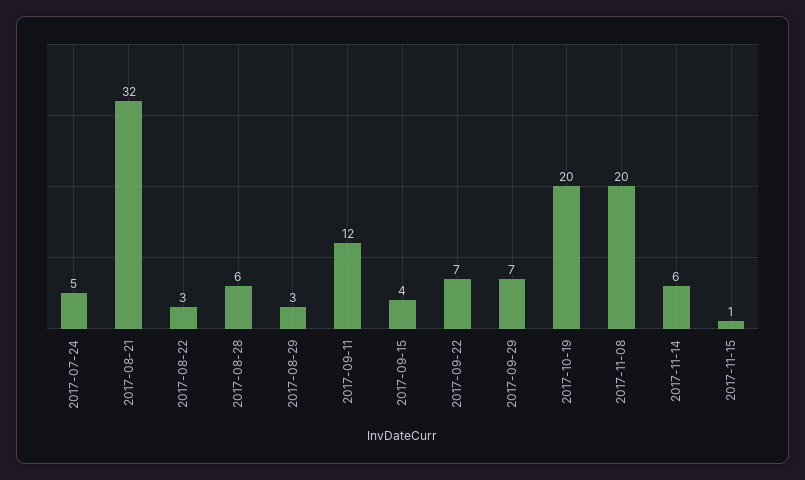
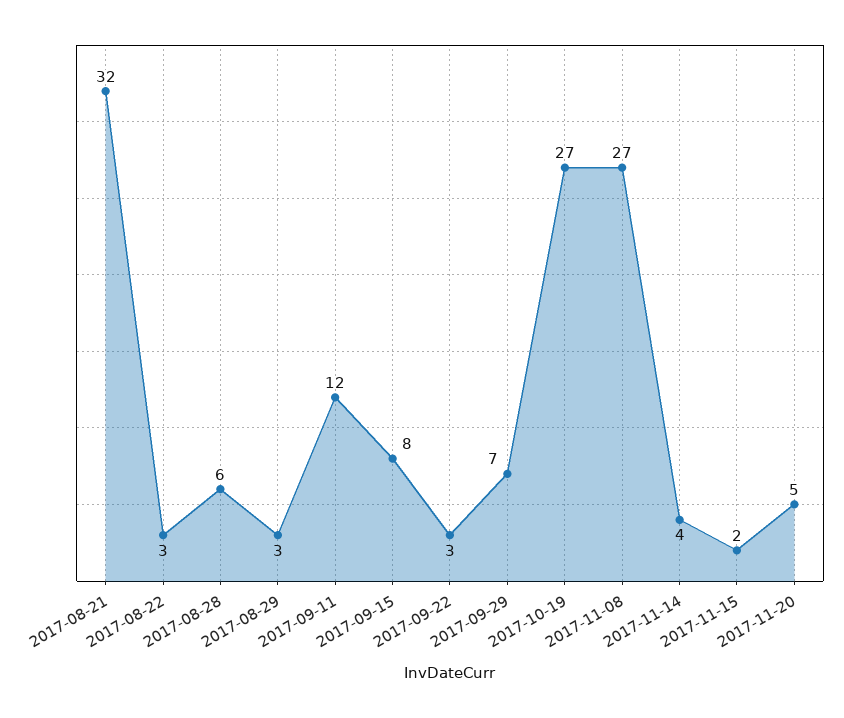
2017-07-24: 5 -> none
2017-09-15: 4 -> 8
2017-09-22: 7 -> 3
2017-10-19: 20 -> 27
2017-11-08: 20 -> 27
2017-11-14: 6 -> 4
2017-11-15: 1 -> 2
2017-11-20: none -> 5

